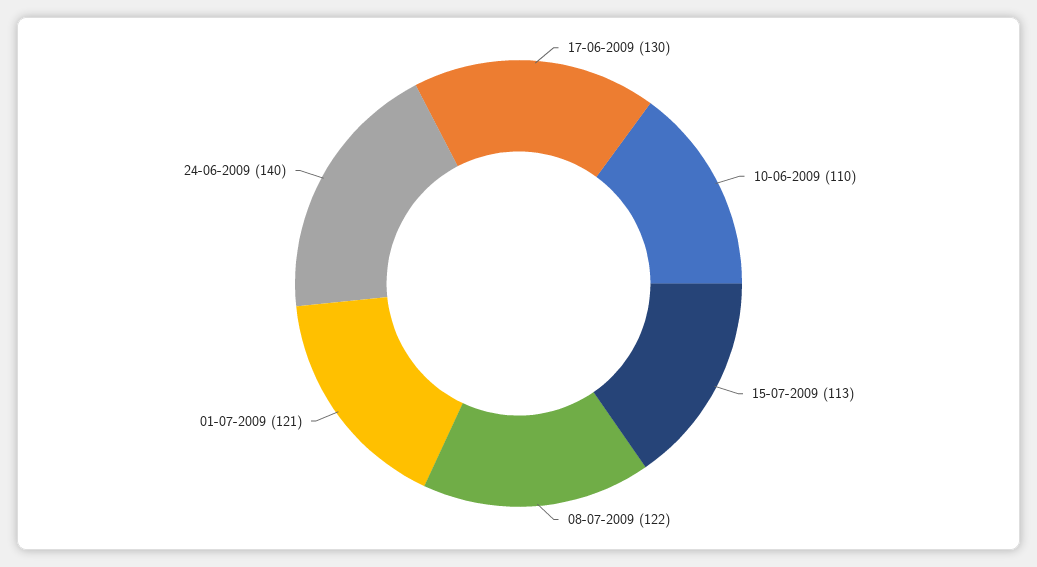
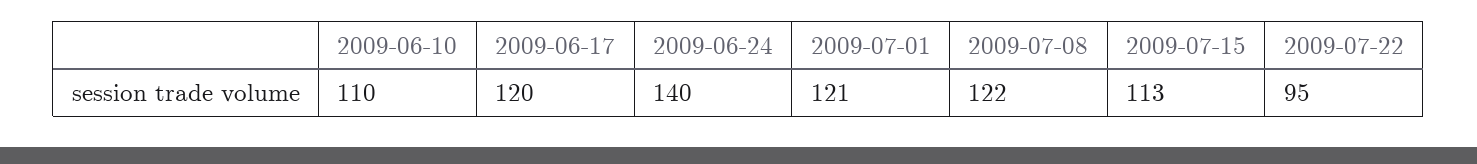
17-06-2009: 130 -> 120
2009-07-22: none -> 95

